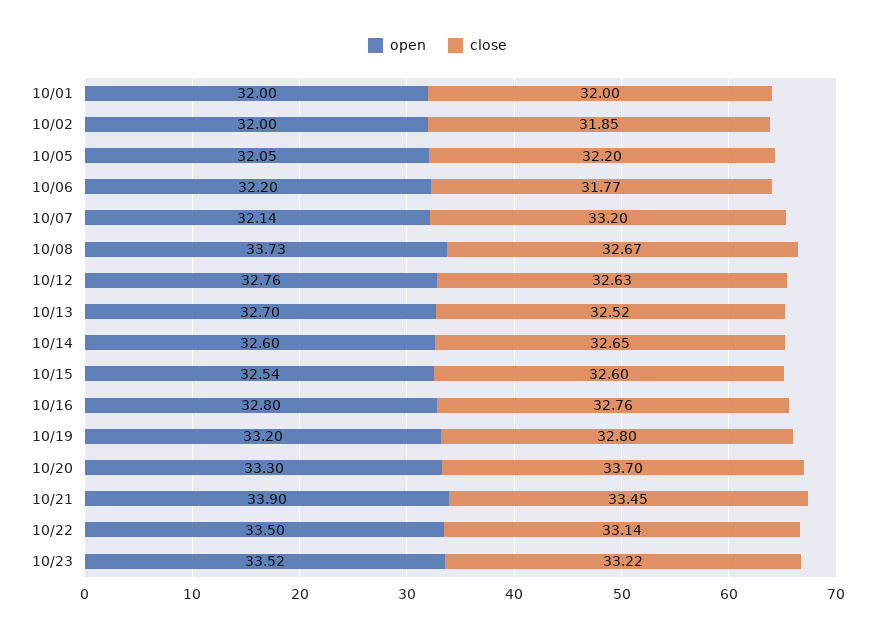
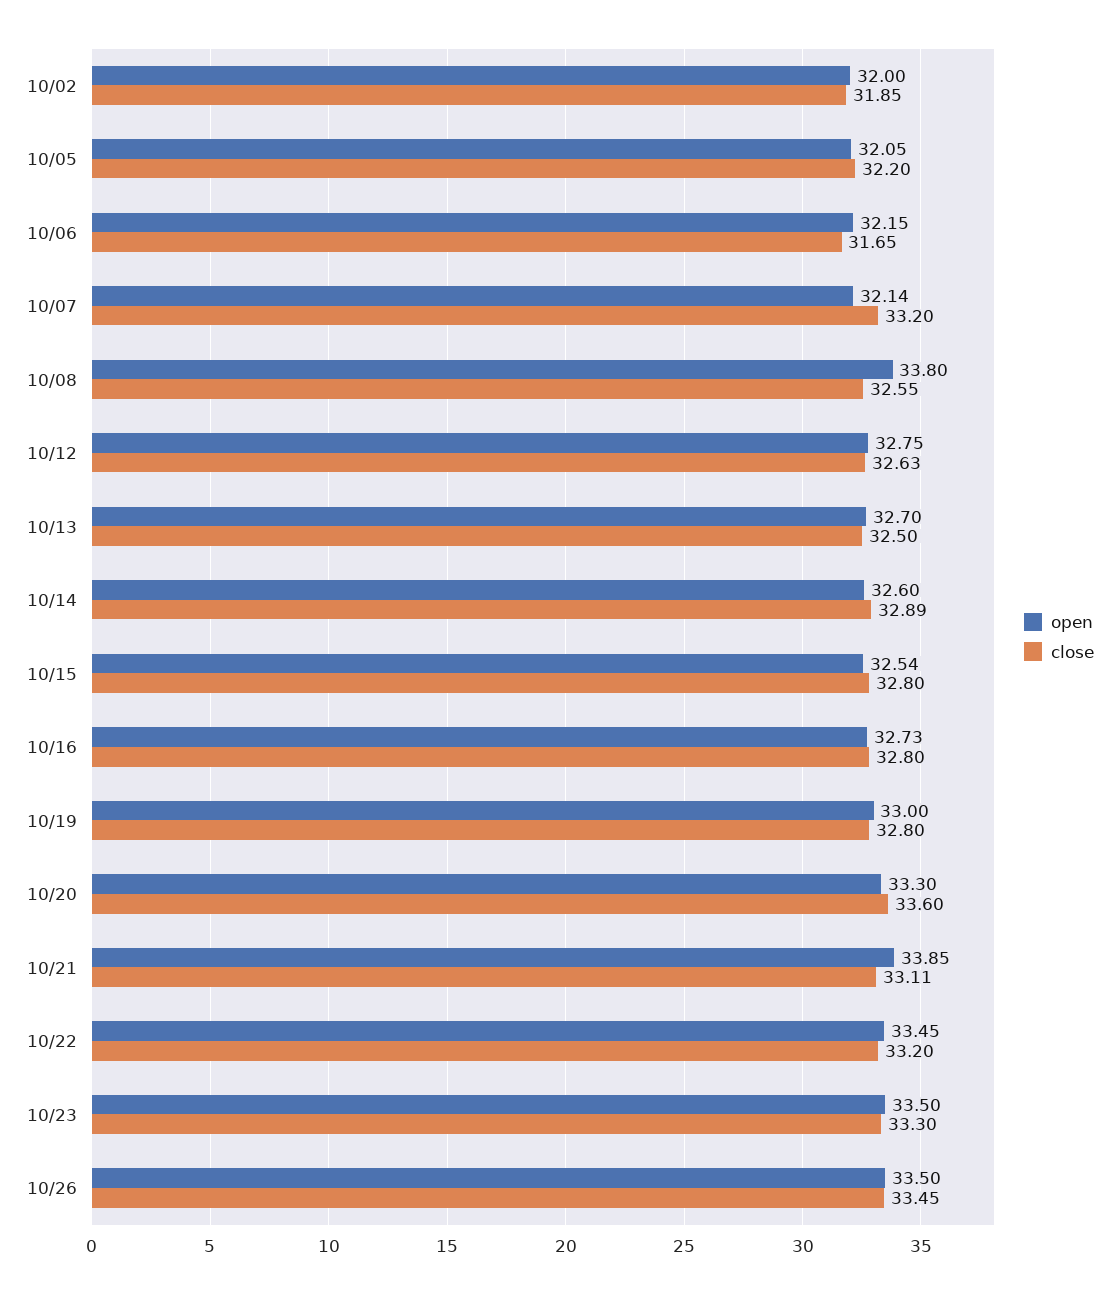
open, 10/01: 32 -> none
close, 10/01: 32 -> none
open, 10/06: 32.2 -> 32.15
close, 10/06: 31.77 -> 31.65
open, 10/08: 33.73 -> 33.8
close, 10/08: 32.67 -> 32.55
open, 10/12: 32.76 -> 32.75
close, 10/13: 32.52 -> 32.5
close, 10/14: 32.65 -> 32.89
close, 10/15: 32.6 -> 32.8
open, 10/16: 32.8 -> 32.73
close, 10/16: 32.76 -> 32.8
open, 10/19: 33.2 -> 33
close, 10/20: 33.7 -> 33.6
open, 10/21: 33.9 -> 33.85
close, 10/21: 33.45 -> 33.11
open, 10/22: 33.5 -> 33.45
close, 10/22: 33.14 -> 33.2
open, 10/23: 33.52 -> 33.5
close, 10/23: 33.22 -> 33.3
open, 10/26: none -> 33.5
close, 10/26: none -> 33.45

